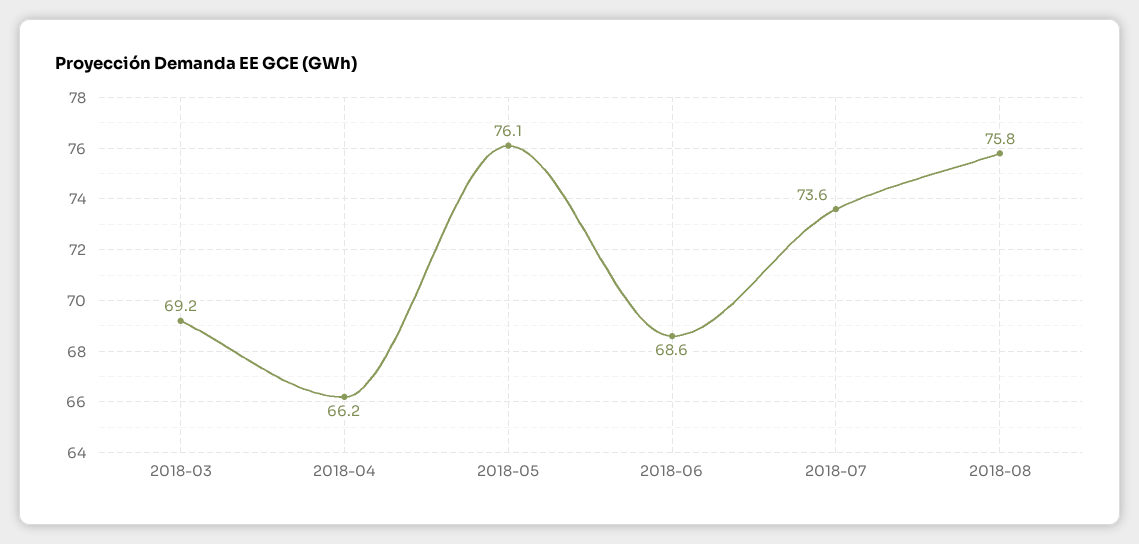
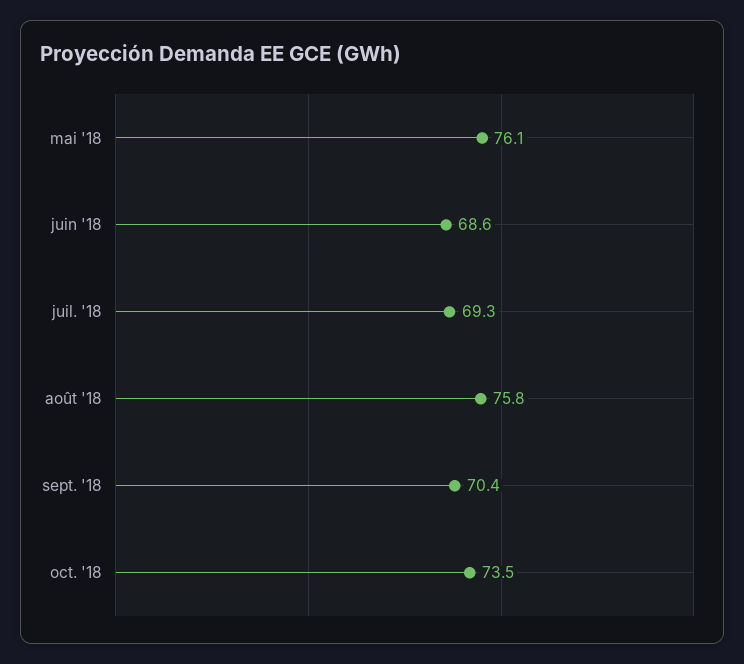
2018-03: 69.2 -> none
2018-04: 66.2 -> none
2018-07: 73.6 -> 69.3
sept. '18: none -> 70.4
oct. '18: none -> 73.5

